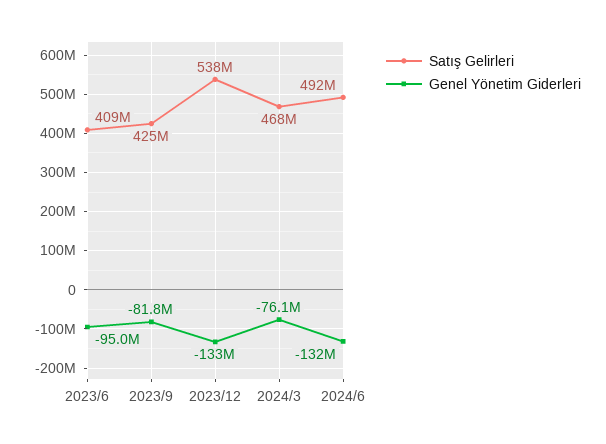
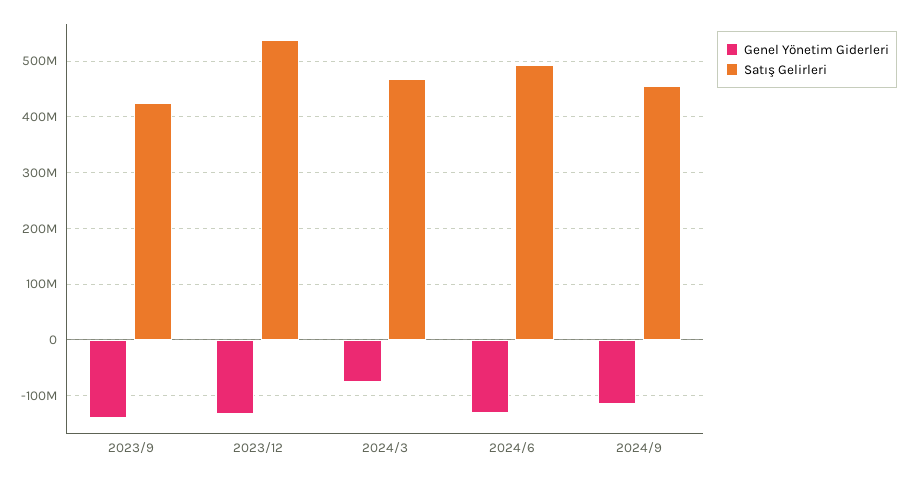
Satış Gelirleri, 2023/6: 409000000 -> none
Genel Yönetim Giderleri, 2023/6: -95000000 -> none
Genel Yönetim Giderleri, 2023/9: -81800000 -> -140000000
Genel Yönetim Giderleri, 2024/9: none -> -120000000
Satış Gelirleri, 2024/9: none -> 460000000

